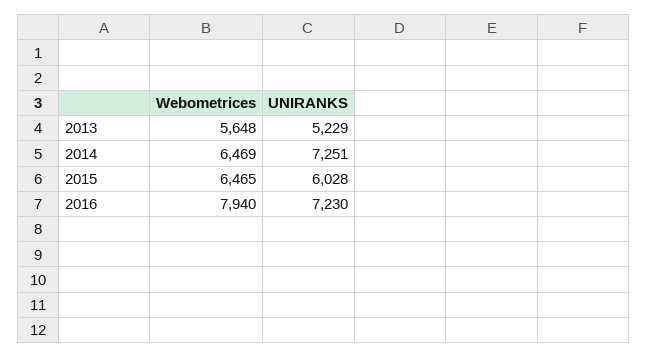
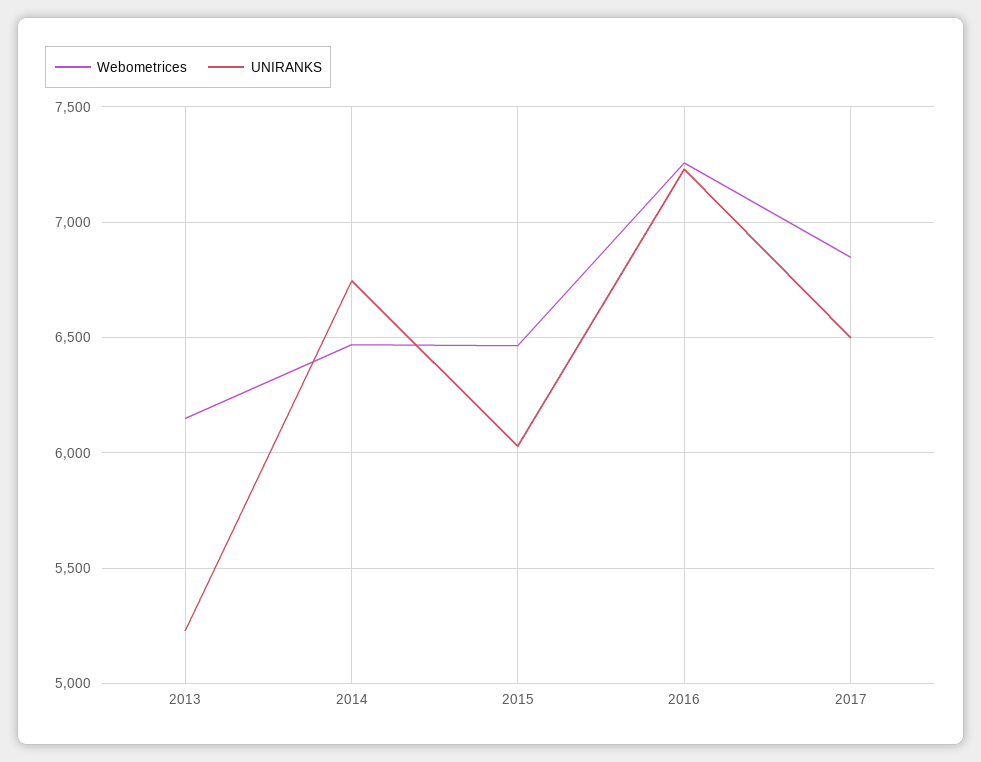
Webometrices, 2013: 5648 -> 6150
UNIRANKS, 2014: 7251 -> 6750
Webometrices, 2016: 7940 -> 7250
Webometrices, 2017: none -> 6850
UNIRANKS, 2017: none -> 6500

